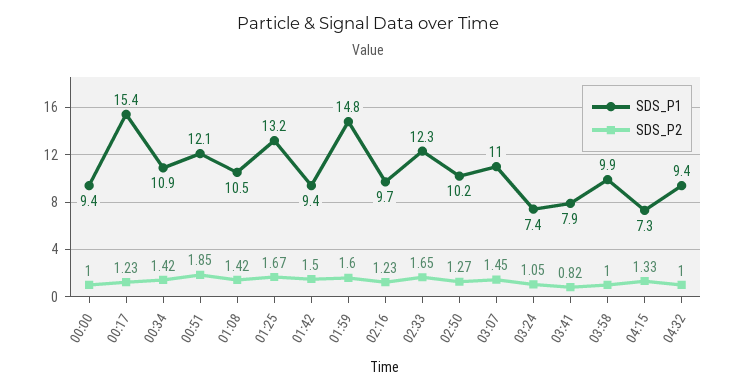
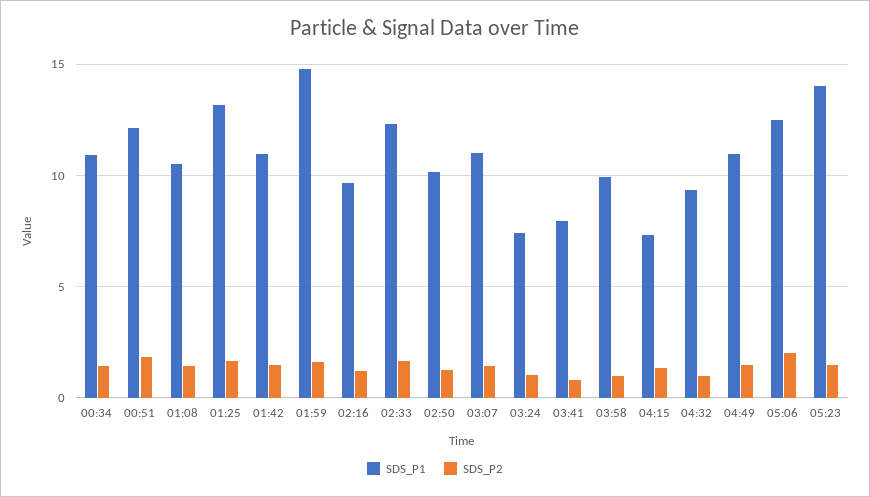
SDS_P1, 00:00: 9.4 -> none
SDS_P2, 00:00: 1 -> none
SDS_P1, 00:17: 15.4 -> none
SDS_P2, 00:17: 1.23 -> none
SDS_P1, 01:42: 9.4 -> 11
SDS_P1, 04:49: none -> 11
SDS_P2, 04:49: none -> 1.5
SDS_P1, 05:06: none -> 12.5
SDS_P2, 05:06: none -> 2
SDS_P1, 05:23: none -> 14
SDS_P2, 05:23: none -> 1.5

